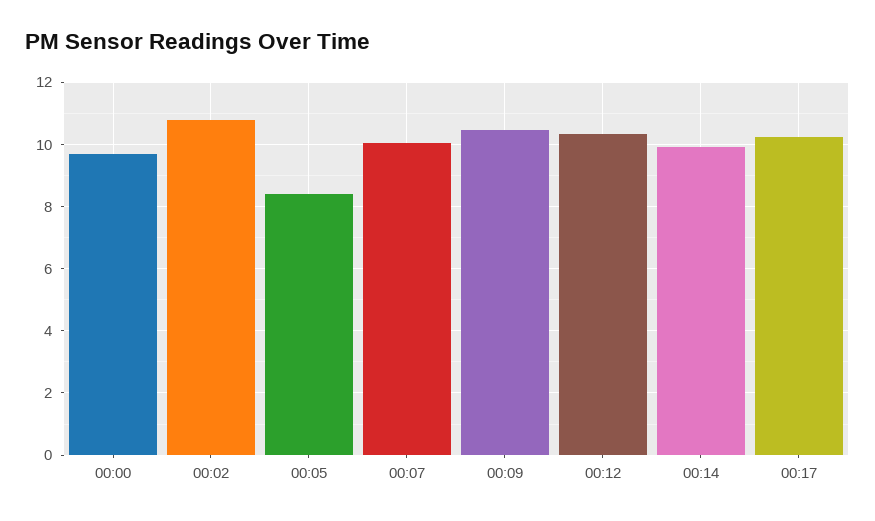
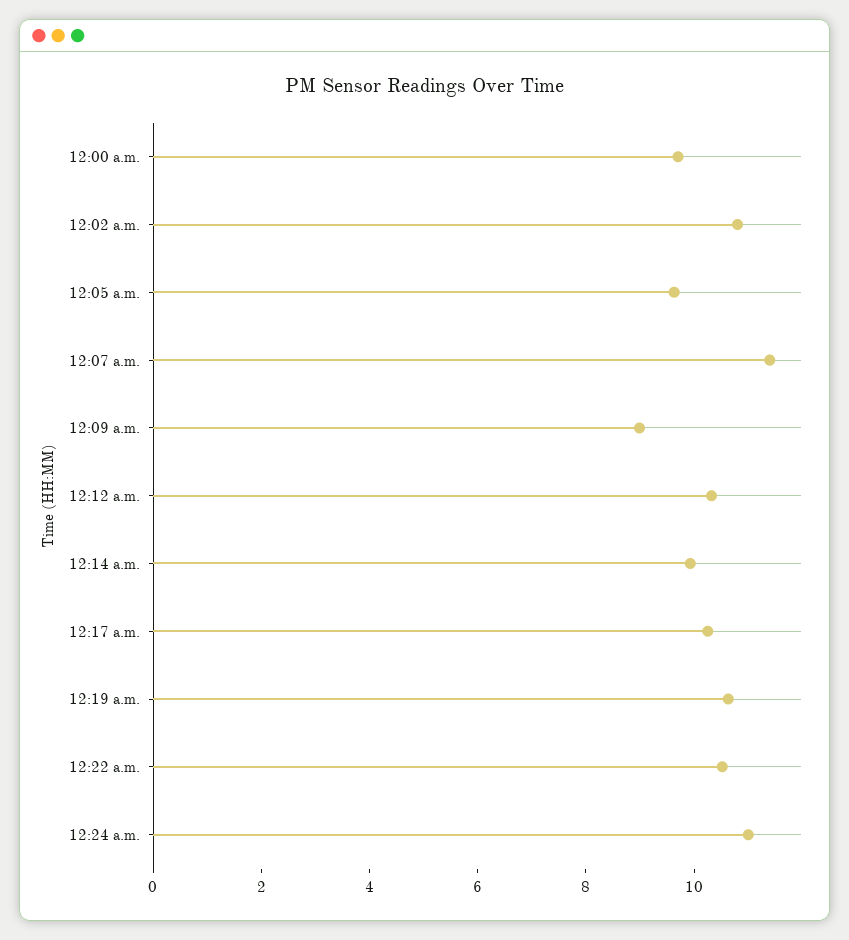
00:05: 8.4 -> 9.5
00:07: 10 -> 11.5
00:09: 10.4 -> 9
12:19 a.m.: none -> 10.5
12:22 a.m.: none -> 10.5
12:24 a.m.: none -> 11

